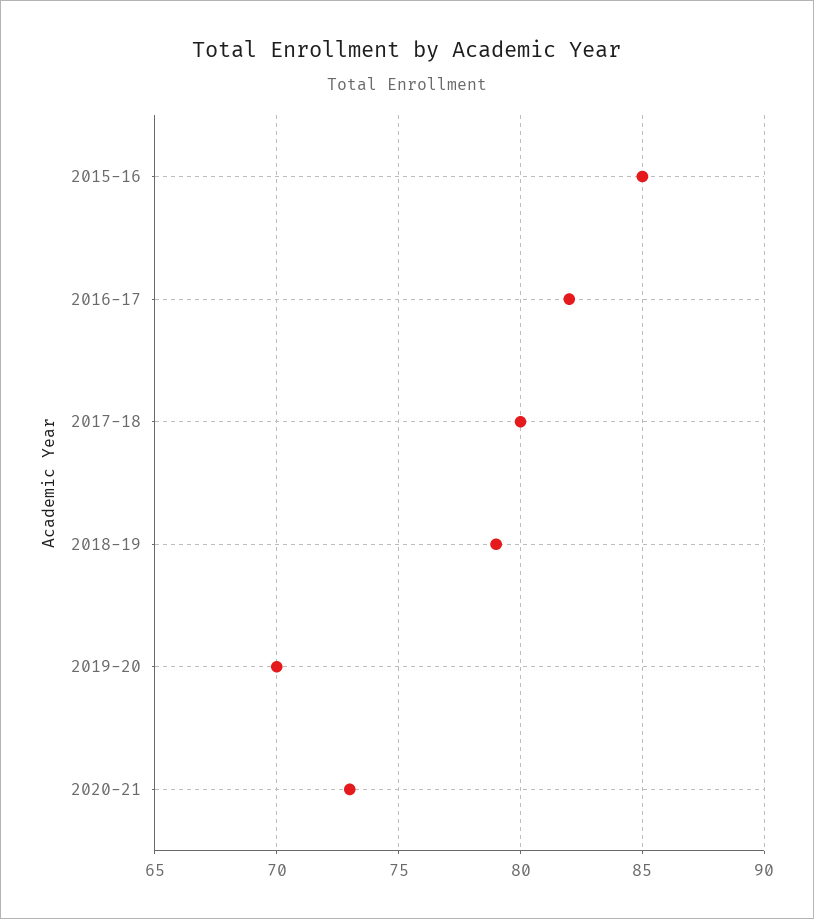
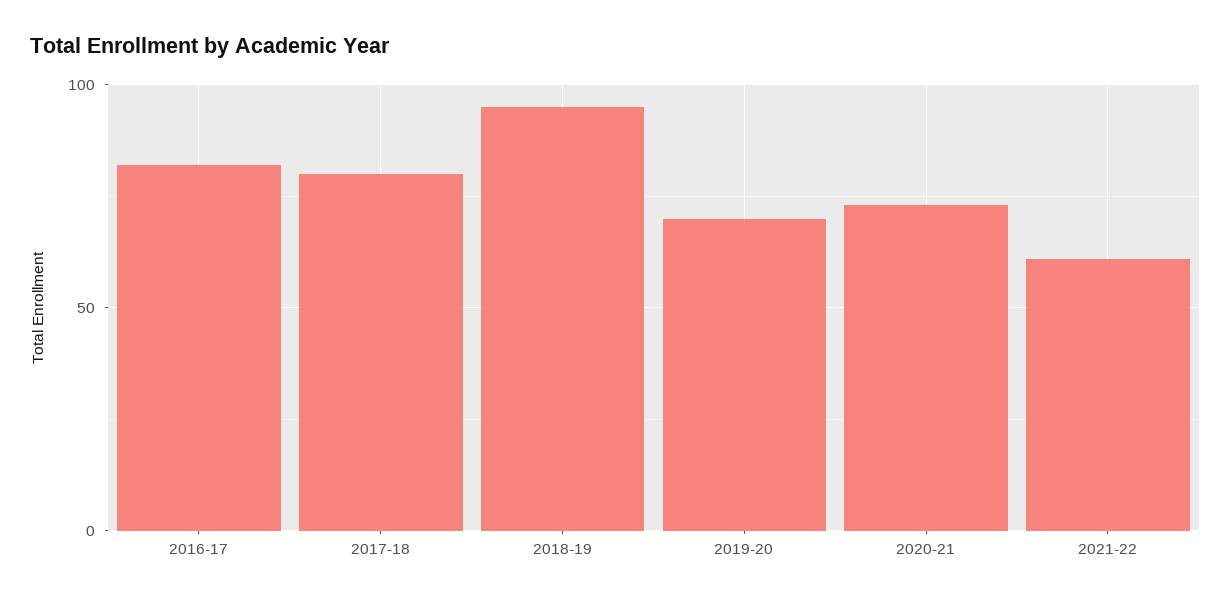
2015-16: 85 -> none
2018-19: 79 -> 95
2021-22: none -> 60

